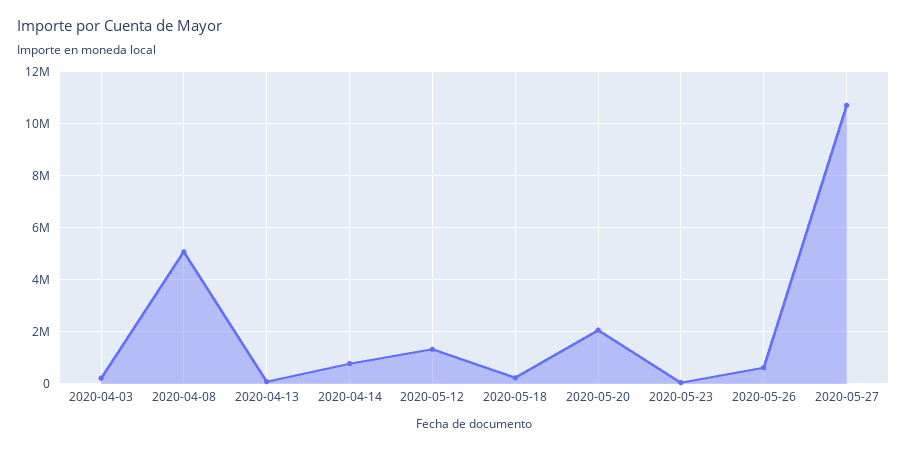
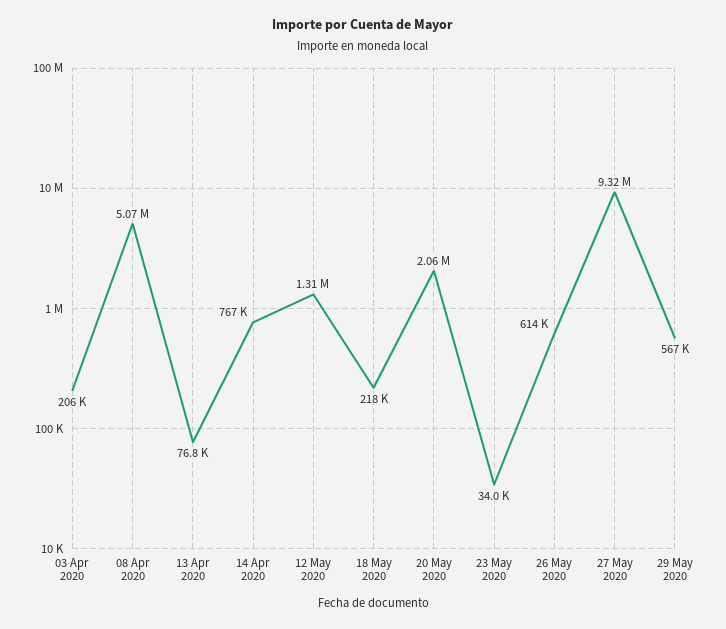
2020-05-27: 10750000 -> 9320000
29 May 2020: none -> 567000

